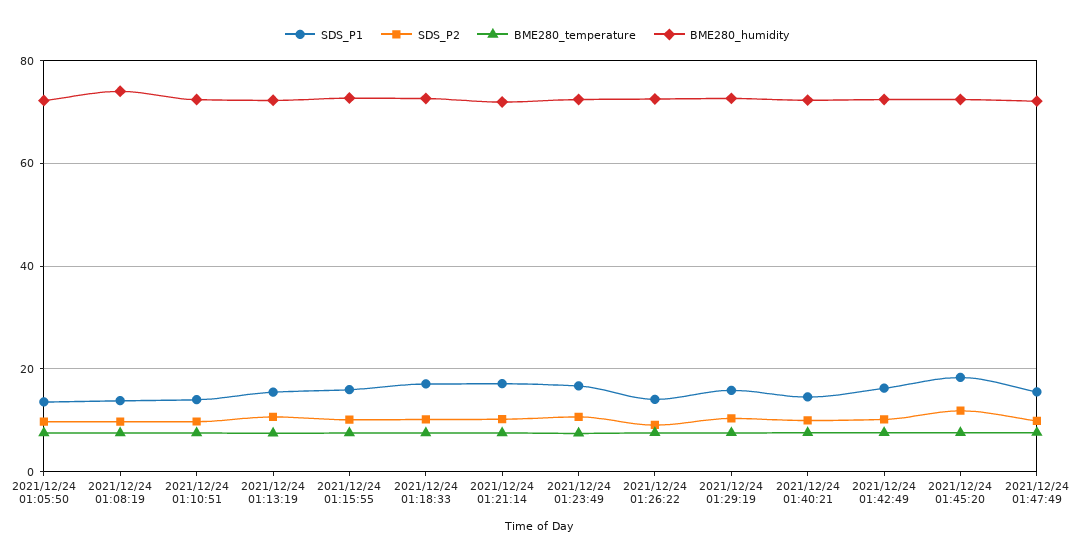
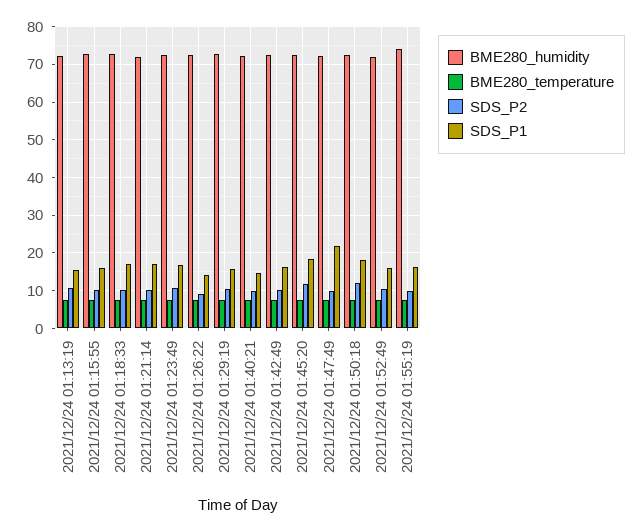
SDS_P1, 2021/12/24 01:05:50: 14 -> none
SDS_P2, 2021/12/24 01:05:50: 10 -> none
BME280_temperature, 2021/12/24 01:05:50: 8 -> none
BME280_humidity, 2021/12/24 01:05:50: 72 -> none
SDS_P1, 2021/12/24 01:08:19: 14 -> none
SDS_P2, 2021/12/24 01:08:19: 10 -> none
BME280_temperature, 2021/12/24 01:08:19: 8 -> none
BME280_humidity, 2021/12/24 01:08:19: 74 -> none
SDS_P1, 2021/12/24 01:10:51: 14 -> none
SDS_P2, 2021/12/24 01:10:51: 10 -> none
BME280_temperature, 2021/12/24 01:10:51: 8 -> none
BME280_humidity, 2021/12/24 01:10:51: 72 -> none
SDS_P1, 2021/12/24 01:47:49: 16 -> 22
BME280_humidity, 2021/12/24 01:50:18: none -> 72
BME280_temperature, 2021/12/24 01:50:18: none -> 8
SDS_P2, 2021/12/24 01:50:18: none -> 12
SDS_P1, 2021/12/24 01:50:18: none -> 18
BME280_humidity, 2021/12/24 01:52:49: none -> 72
BME280_temperature, 2021/12/24 01:52:49: none -> 8
SDS_P2, 2021/12/24 01:52:49: none -> 10
SDS_P1, 2021/12/24 01:52:49: none -> 16
BME280_humidity, 2021/12/24 01:55:19: none -> 74
BME280_temperature, 2021/12/24 01:55:19: none -> 8
SDS_P2, 2021/12/24 01:55:19: none -> 10
SDS_P1, 2021/12/24 01:55:19: none -> 16

